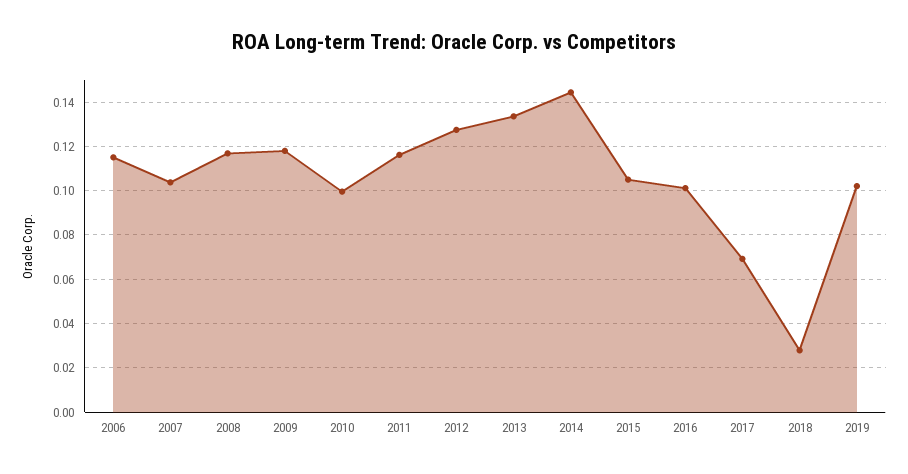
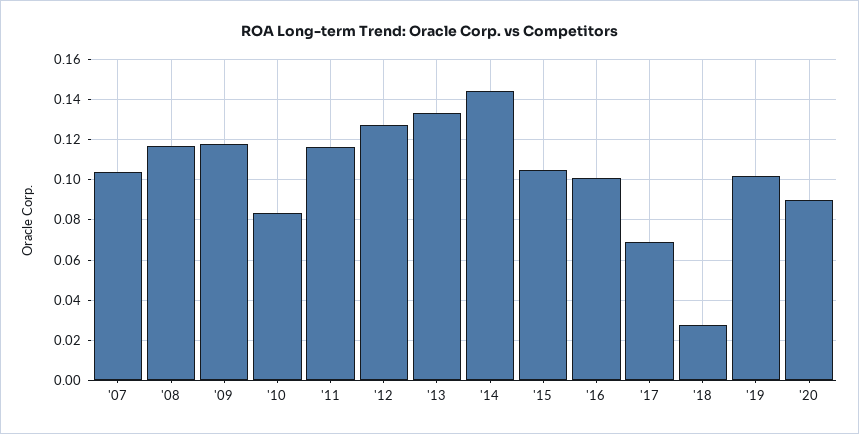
2006: 0.115 -> none
2010: 0.1 -> 0.085
'20: none -> 0.09

